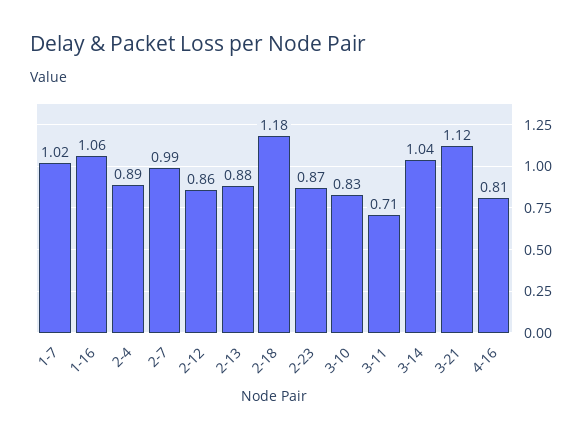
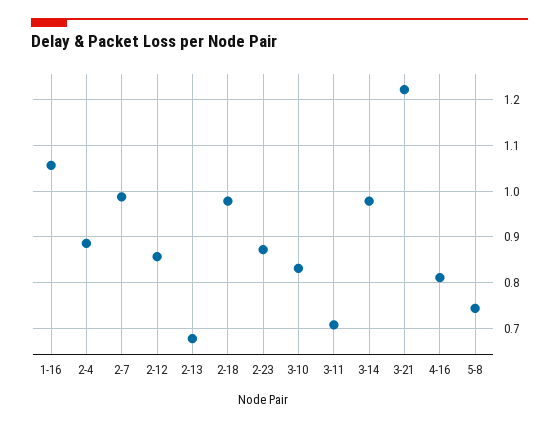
1-7: 1.02 -> none
2-13: 0.88 -> 0.68
2-18: 1.18 -> 0.98
3-14: 1.04 -> 0.98
3-21: 1.12 -> 1.22
5-8: none -> 0.74

